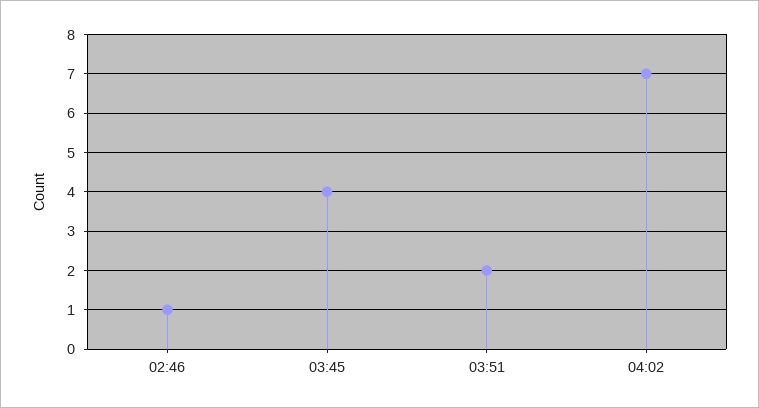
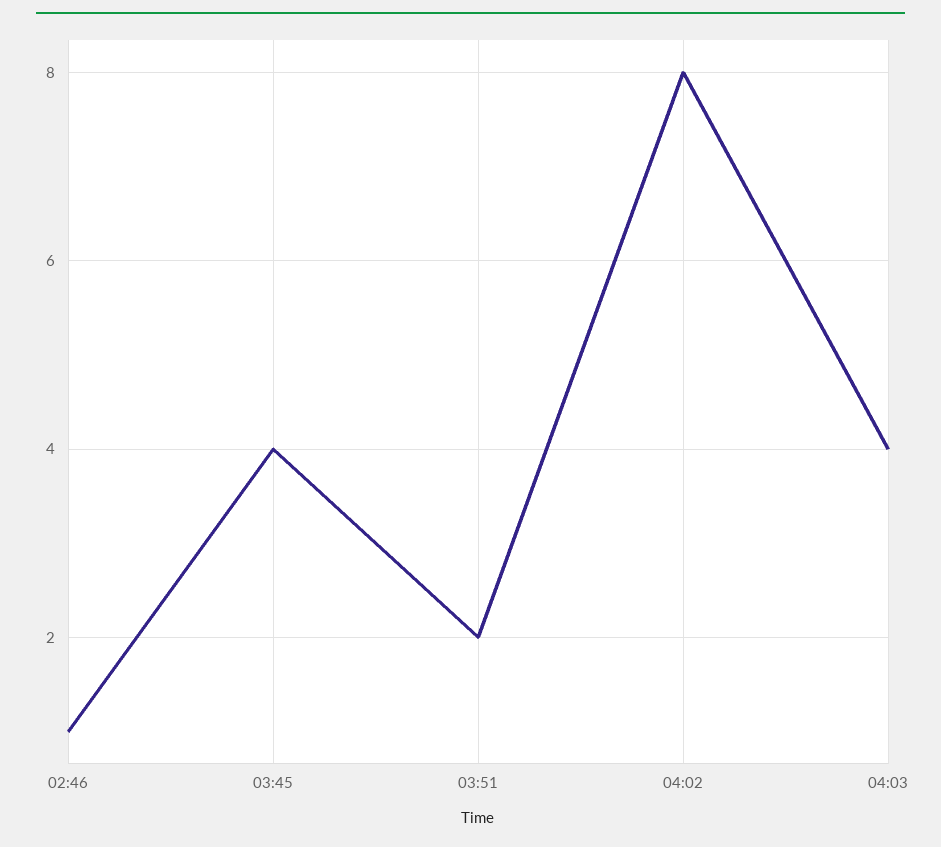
04:02: 7 -> 8
04:03: none -> 4

